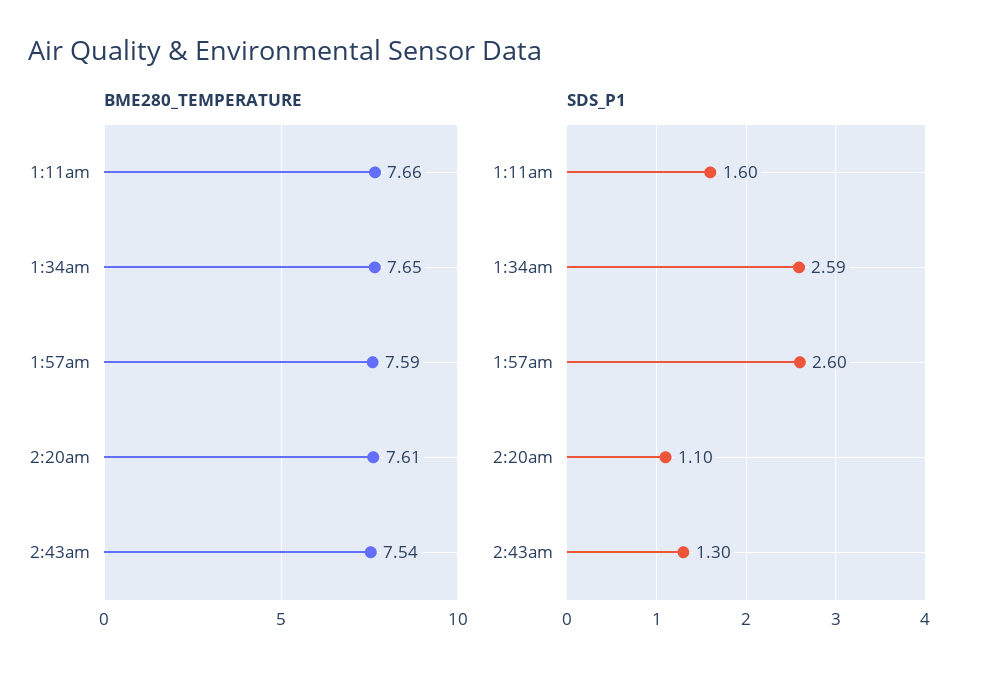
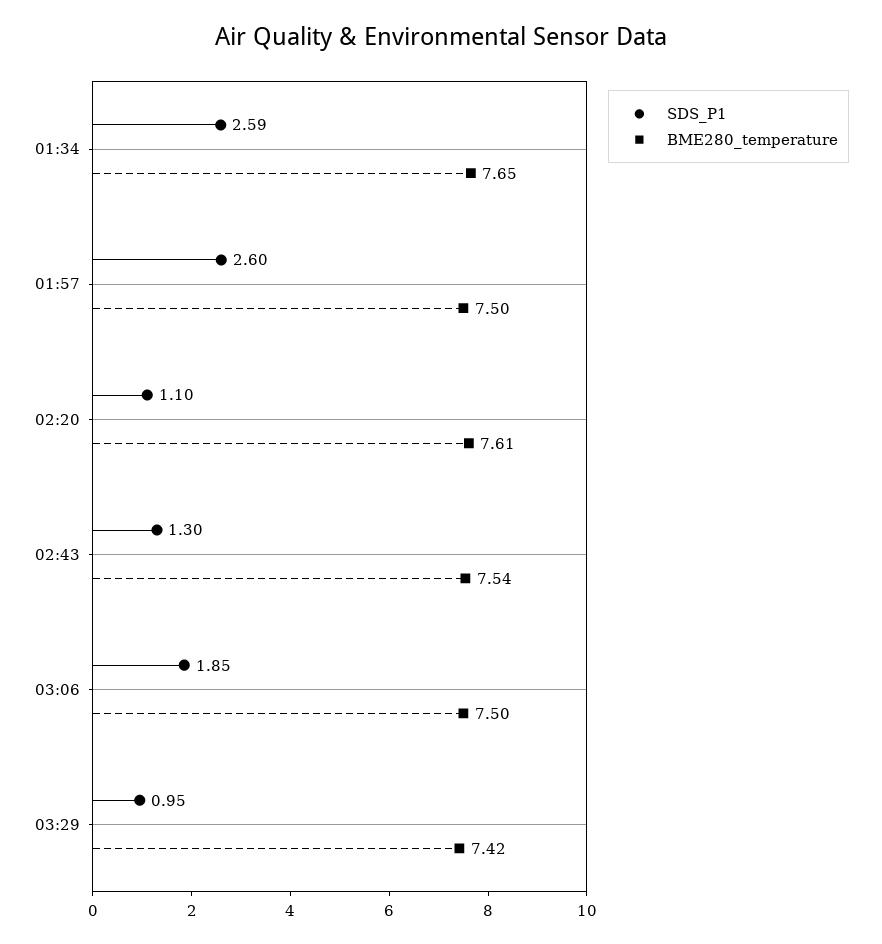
BME280_TEMPERATURE, 1:11am: 7.66 -> none
BME280_TEMPERATURE, 1:57am: 7.59 -> 7.5
SDS_P1, 1:11am: 1.6 -> none
SDS_P1, 03:06: none -> 1.85
BME280_TEMPERATURE, 03:06: none -> 7.5
SDS_P1, 03:29: none -> 0.95
BME280_TEMPERATURE, 03:29: none -> 7.42

